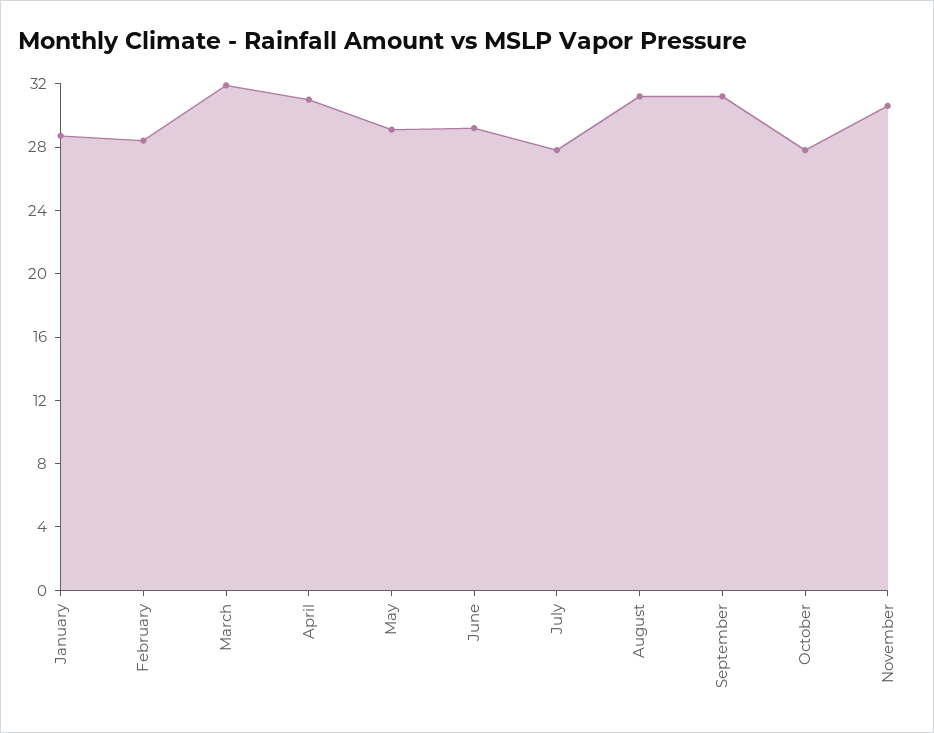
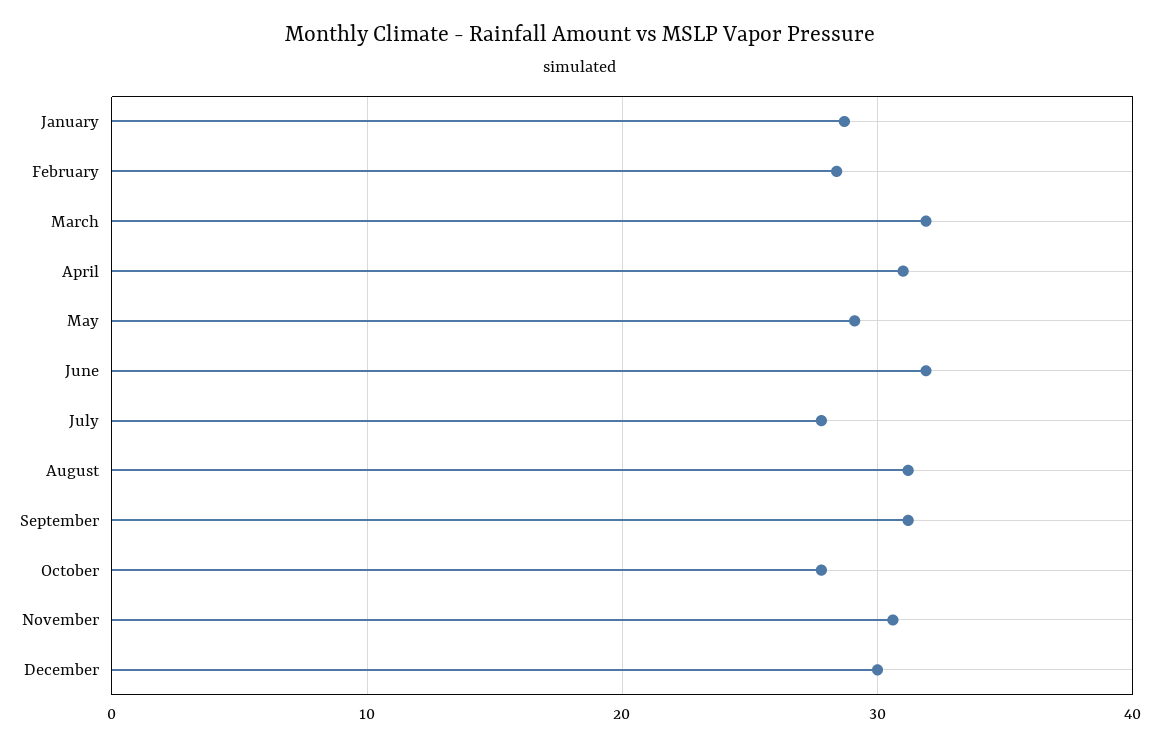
June: 29 -> 32
December: none -> 30

